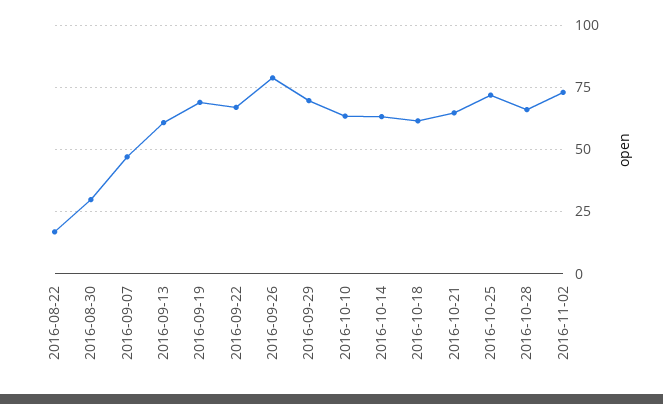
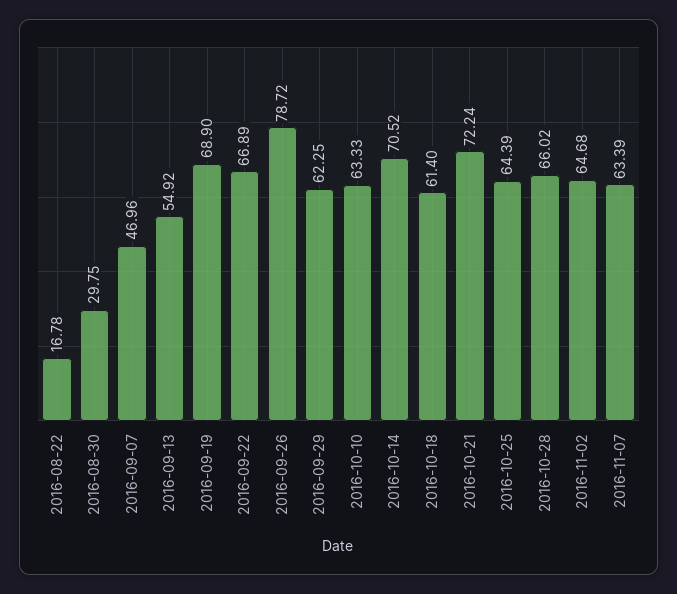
2016-09-13: 60 -> 54.92
2016-09-29: 70 -> 62.25
2016-10-14: 62.5 -> 70.52
2016-10-21: 65 -> 72.24
2016-10-25: 72.5 -> 64.39
2016-11-02: 72.5 -> 64.68
2016-11-07: none -> 63.39

